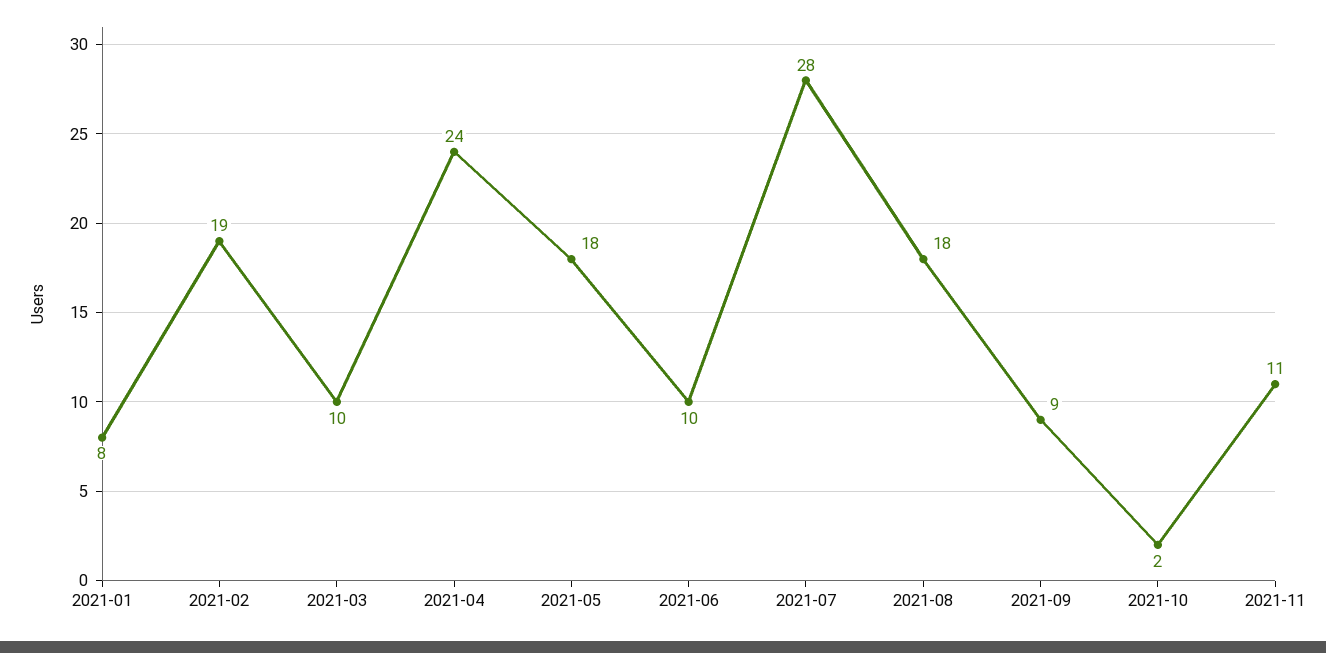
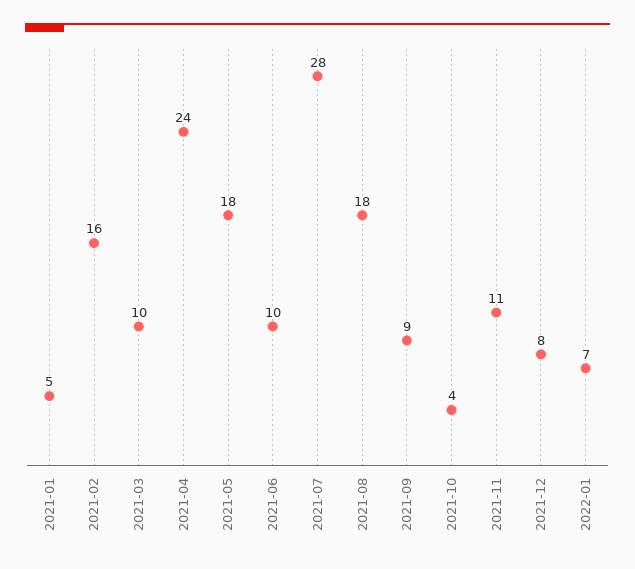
2021-01: 8 -> 5
2021-02: 19 -> 16
2021-10: 2 -> 4
2021-12: none -> 8
2022-01: none -> 7

